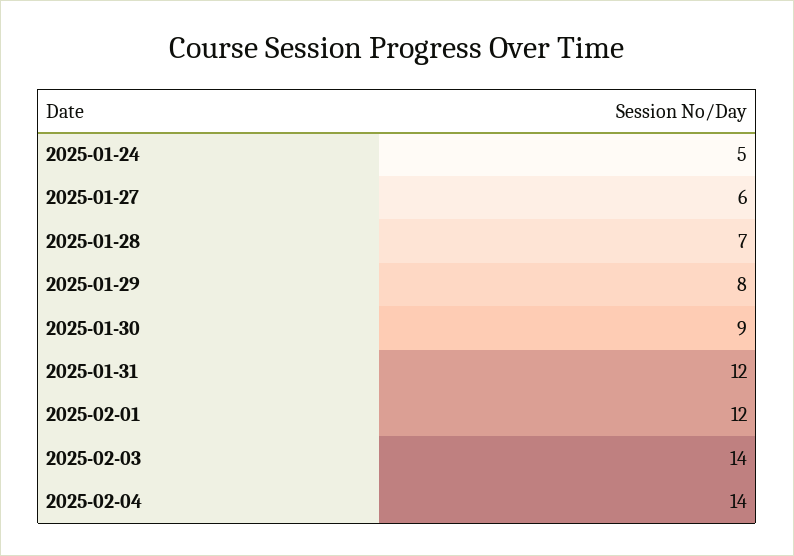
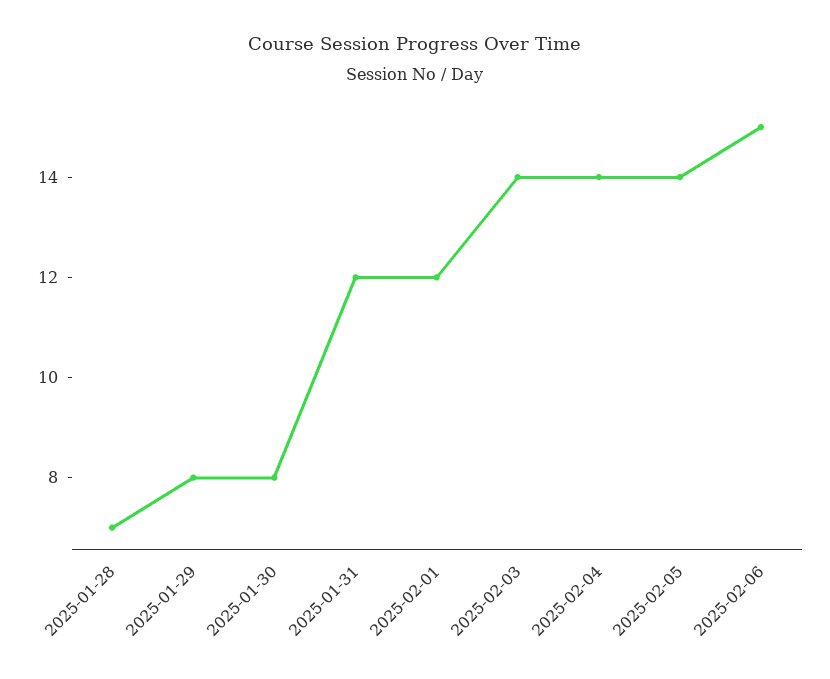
2025-01-24: 5 -> none
2025-01-27: 6 -> none
2025-01-30: 9 -> 8
2025-02-05: none -> 14
2025-02-06: none -> 15

